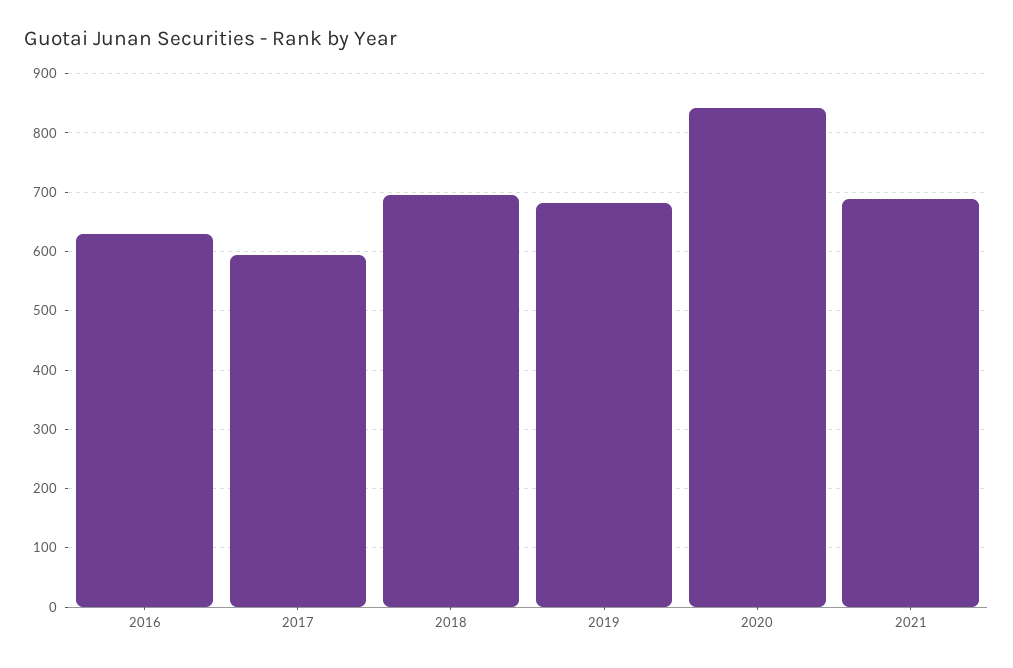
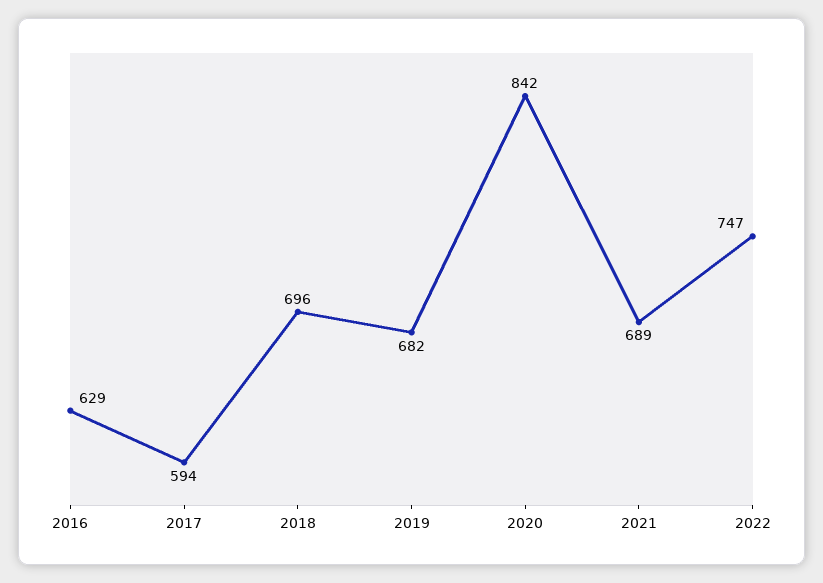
2022: none -> 747

